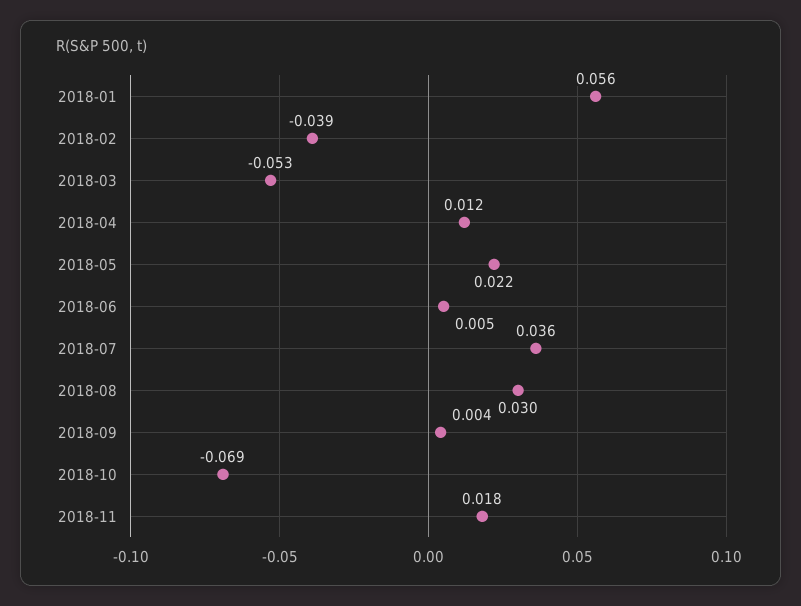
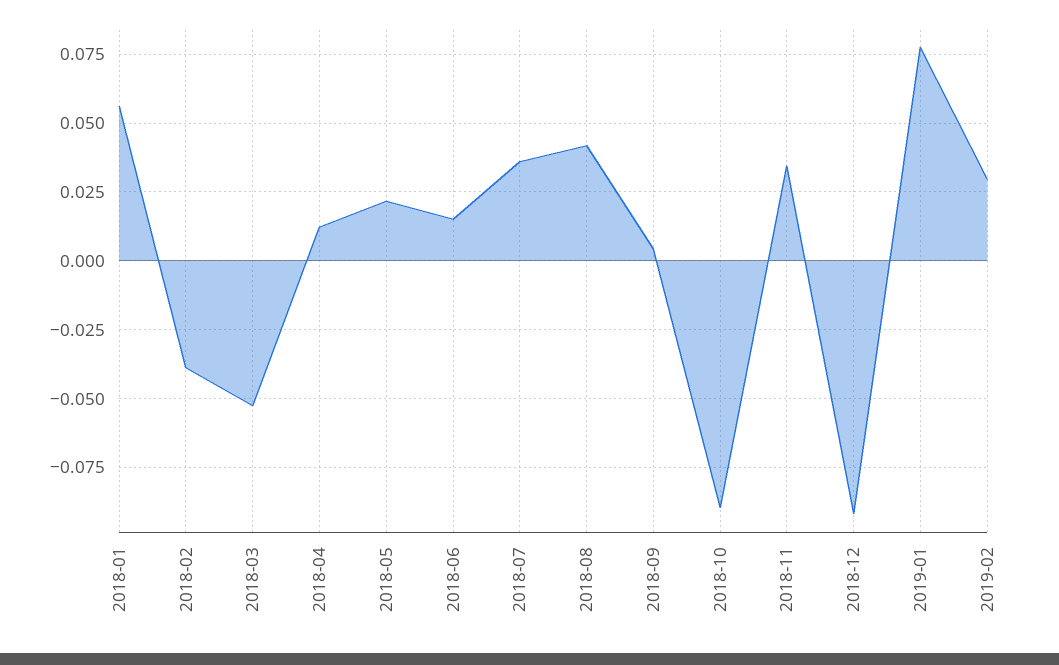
2018-06: 0.005 -> 0.015
2018-08: 0.03 -> 0.0425
2018-10: -0.069 -> -0.09
2018-11: 0.018 -> 0.035
2018-12: none -> -0.0925
2019-01: none -> 0.0775
2019-02: none -> 0.03

